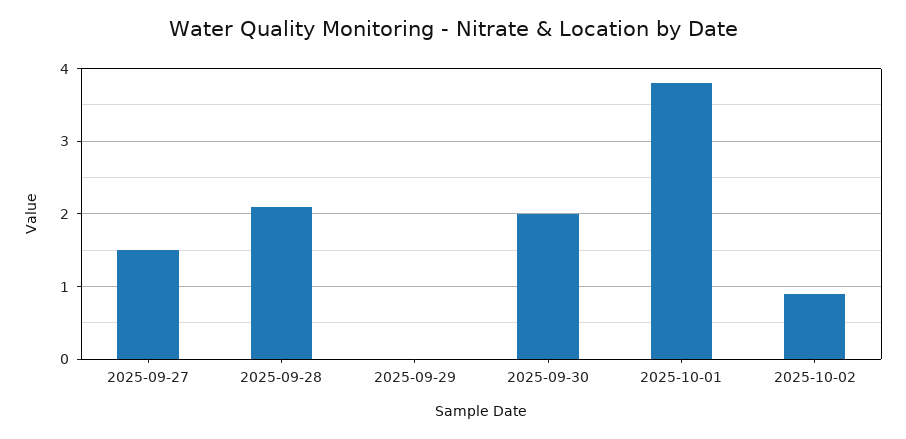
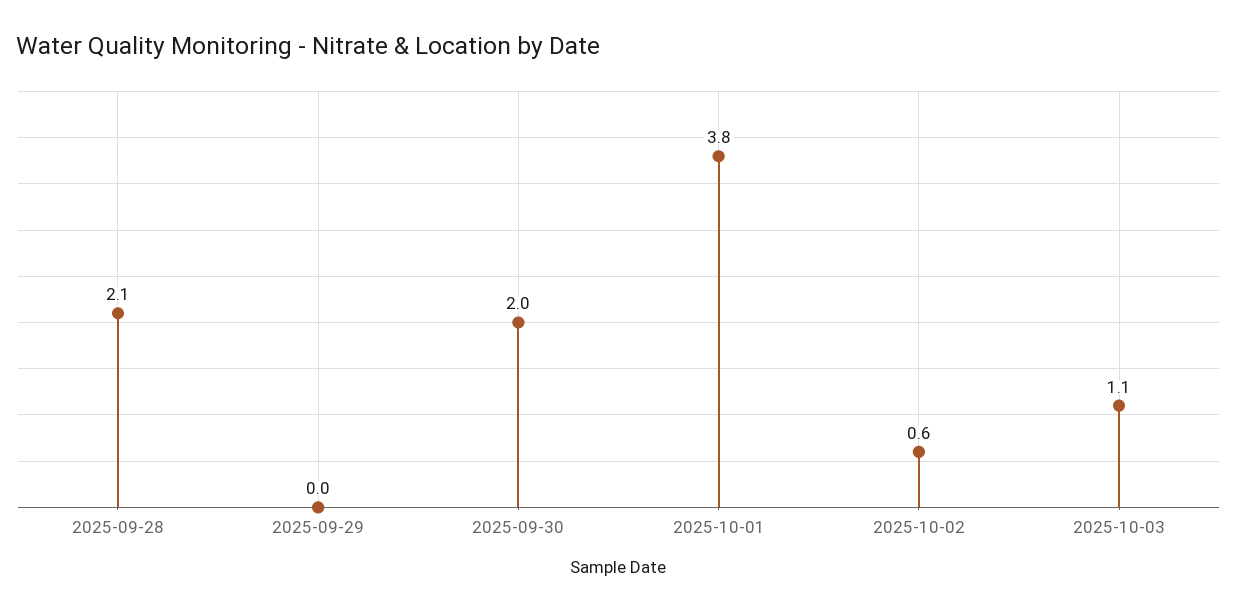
2025-09-27: 1.5 -> none
2025-10-02: 0.9 -> 0.6
2025-10-03: none -> 1.1

